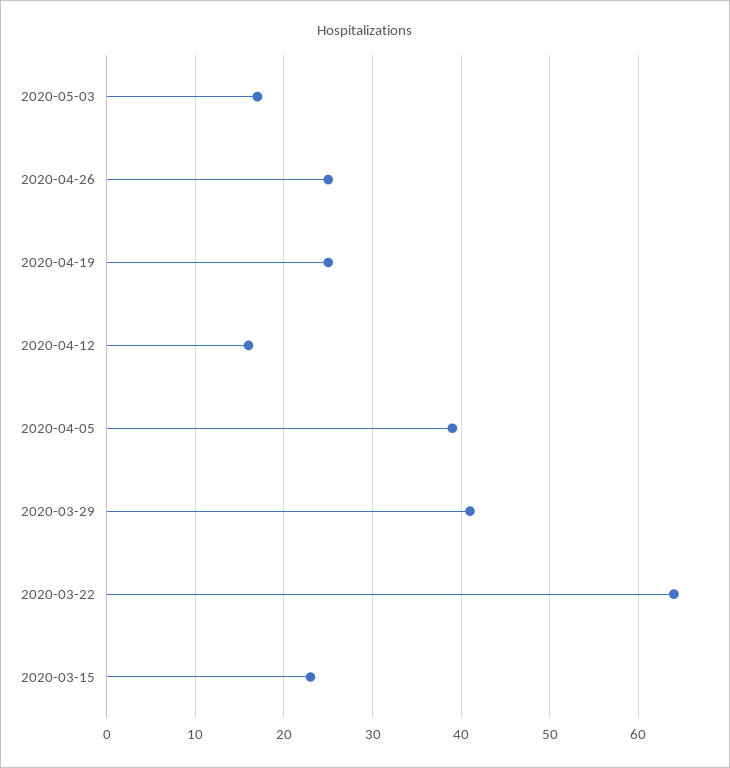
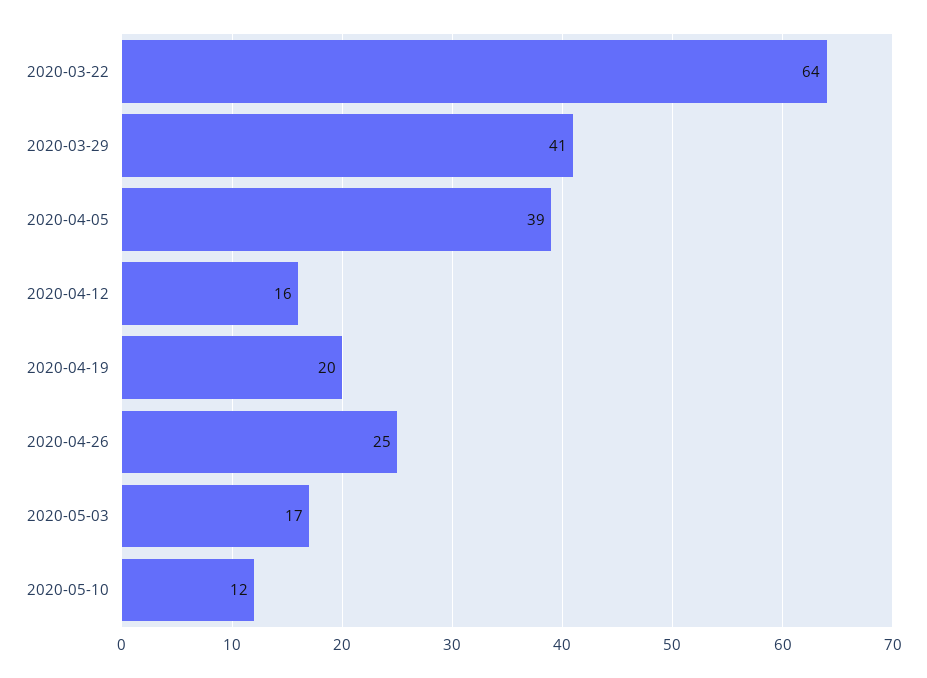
2020-04-19: 25 -> 20
2020-03-15: 23 -> none
2020-05-10: none -> 12

